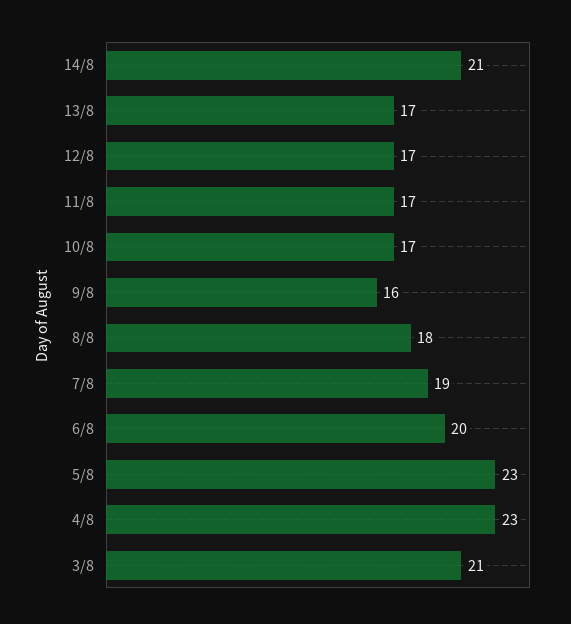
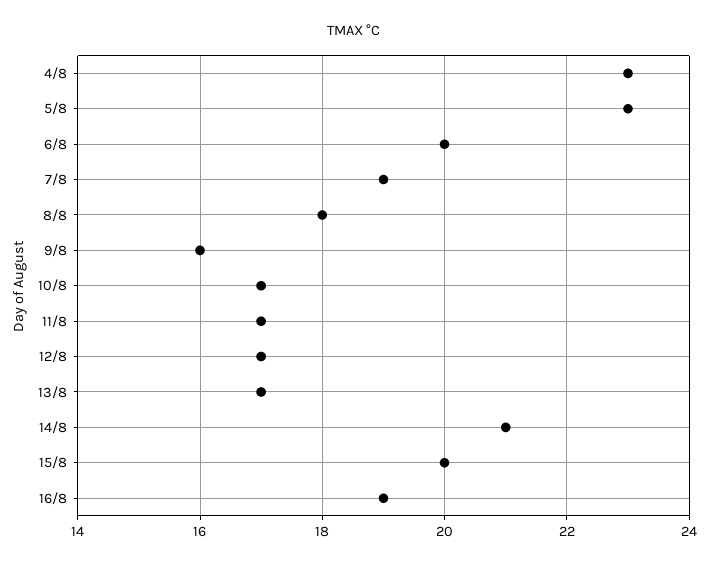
3/8: 21 -> none
15/8: none -> 20
16/8: none -> 19

